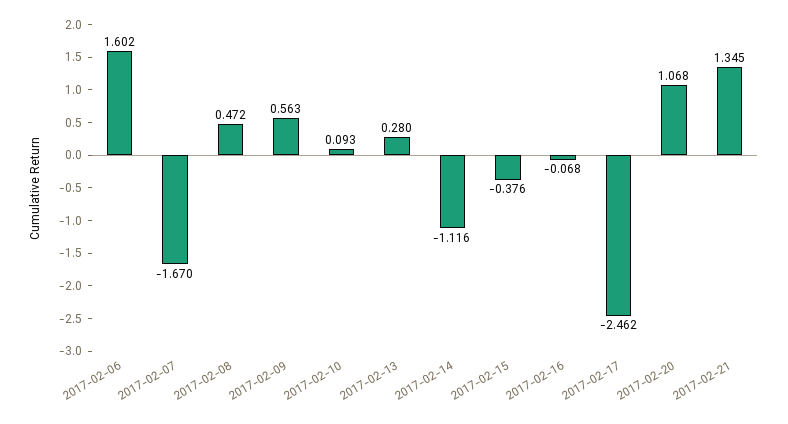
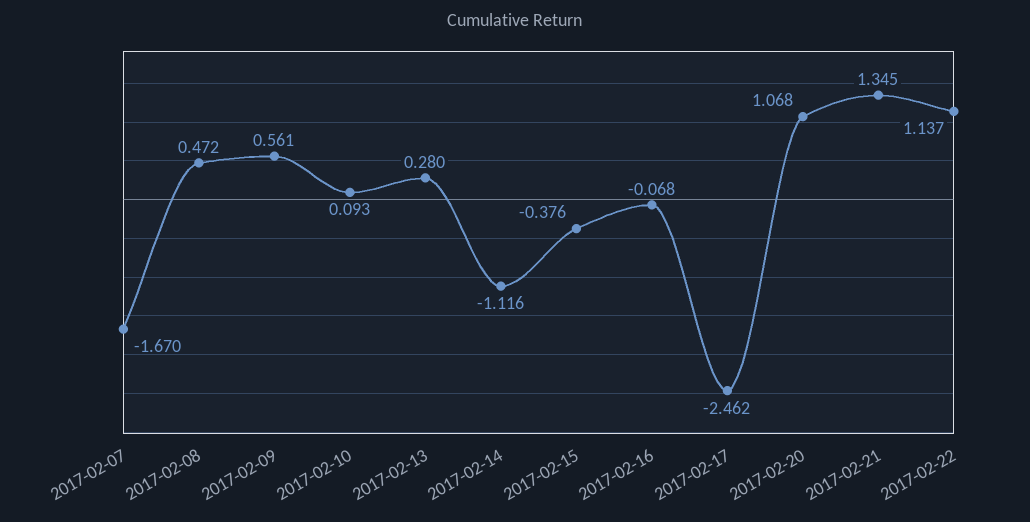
2017-02-06: 1.602 -> none
2017-02-09: 0.563 -> 0.561
2017-02-22: none -> 1.137

